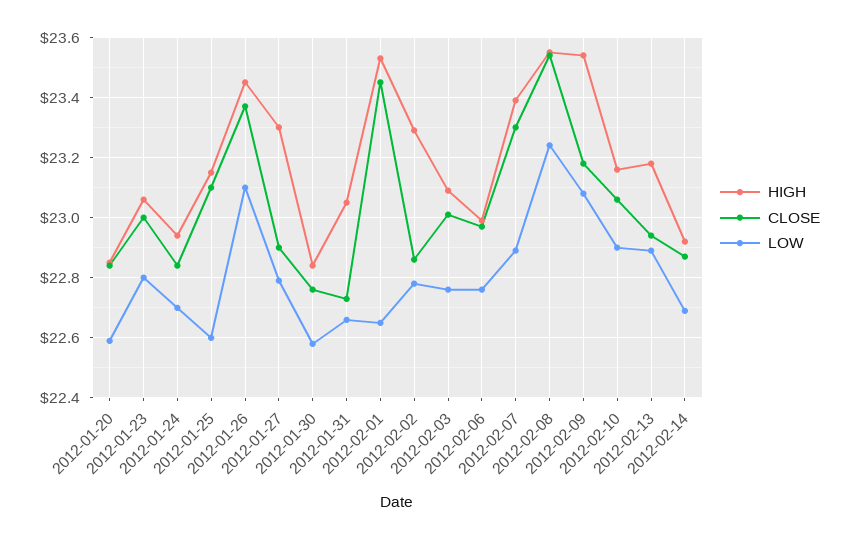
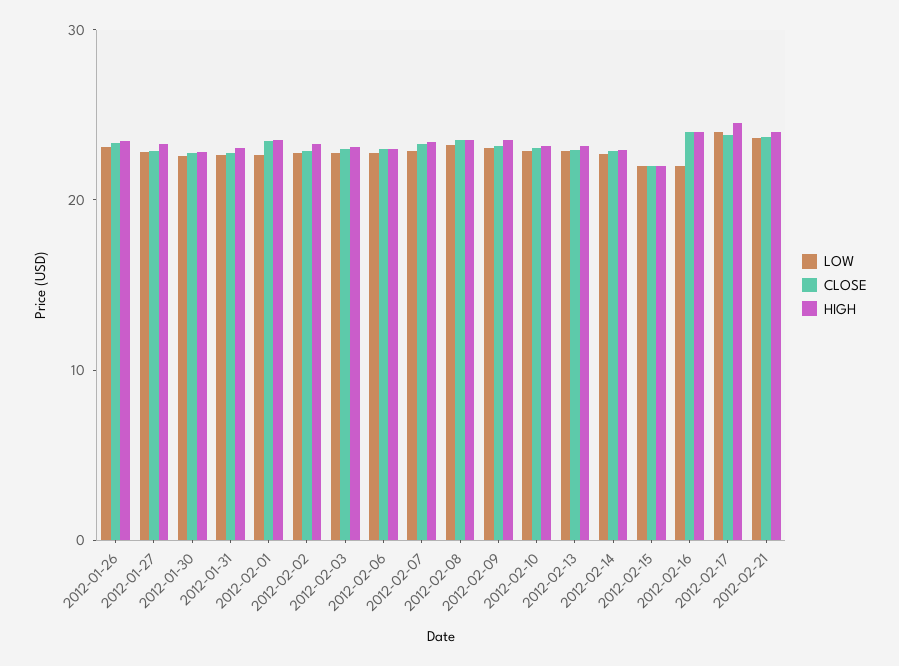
HIGH, 2012-01-20: 22.85 -> none
CLOSE, 2012-01-20: 22.85 -> none
LOW, 2012-01-20: 22.6 -> none
HIGH, 2012-01-23: 23.05 -> none
CLOSE, 2012-01-23: 23 -> none
LOW, 2012-01-23: 22.8 -> none
HIGH, 2012-01-24: 22.95 -> none
CLOSE, 2012-01-24: 22.85 -> none
LOW, 2012-01-24: 22.7 -> none
HIGH, 2012-01-25: 23.15 -> none
CLOSE, 2012-01-25: 23.1 -> none
LOW, 2012-01-25: 22.6 -> none
LOW, 2012-02-15: none -> 22
CLOSE, 2012-02-15: none -> 22
HIGH, 2012-02-15: none -> 22
LOW, 2012-02-16: none -> 22
CLOSE, 2012-02-16: none -> 24
HIGH, 2012-02-16: none -> 24
LOW, 2012-02-17: none -> 24
CLOSE, 2012-02-17: none -> 24
HIGH, 2012-02-17: none -> 24
LOW, 2012-02-21: none -> 24
CLOSE, 2012-02-21: none -> 24
HIGH, 2012-02-21: none -> 24

